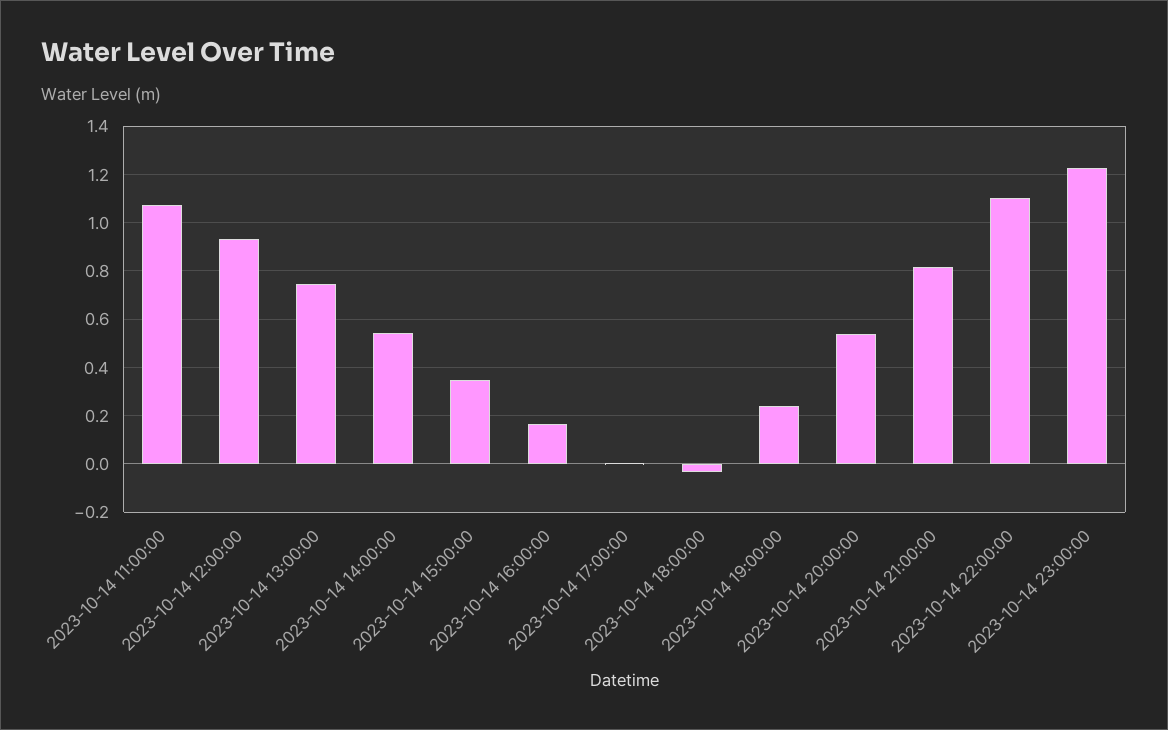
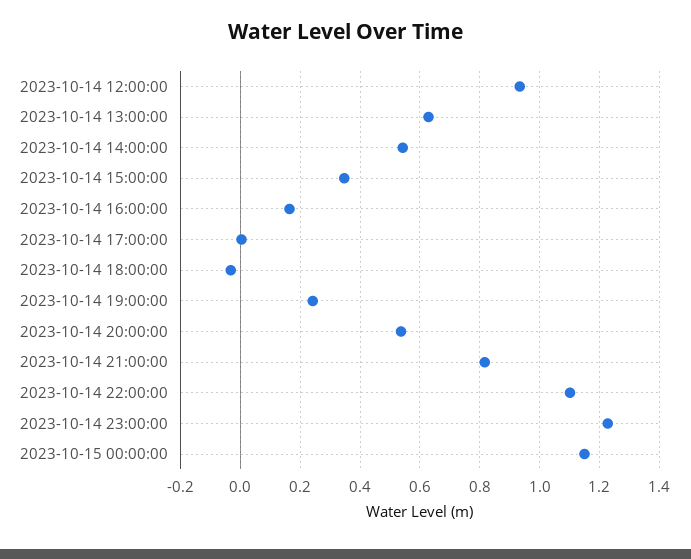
2023-10-14 11:00:00: 1.075 -> none
2023-10-14 13:00:00: 0.75 -> 0.625
2023-10-15 00:00:00: none -> 1.15

